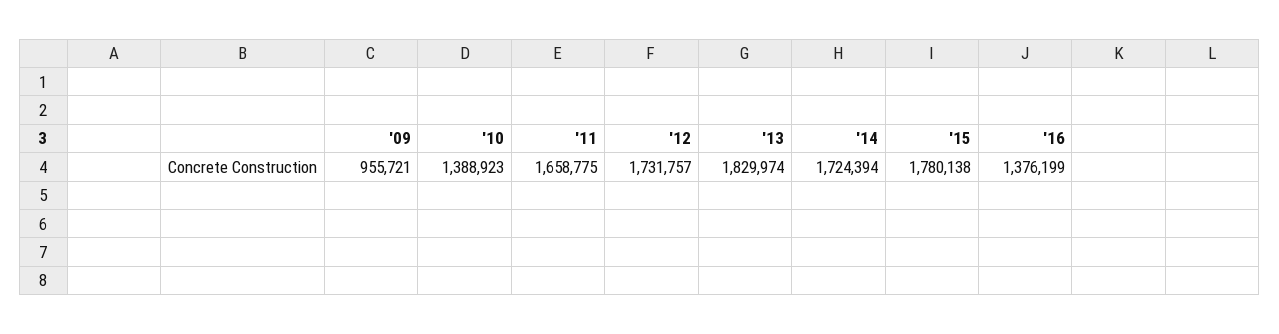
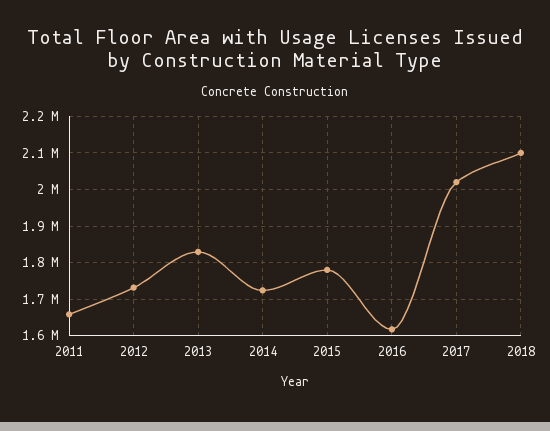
'09: 955721 -> none
'10: 1388923 -> none
'16: 1376199 -> 1620000
2017: none -> 2020000
2018: none -> 2100000

